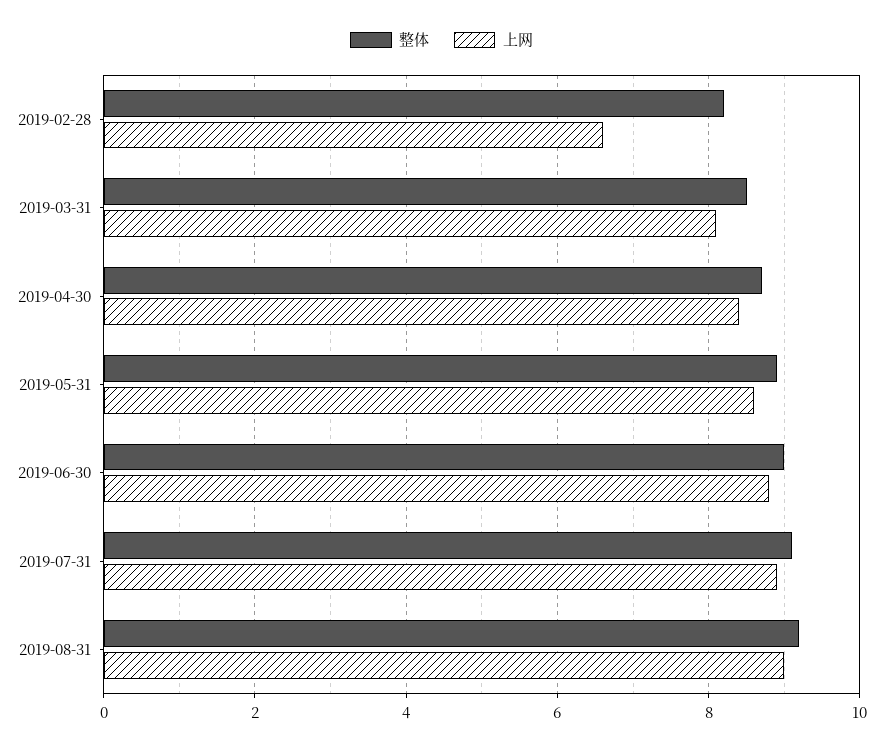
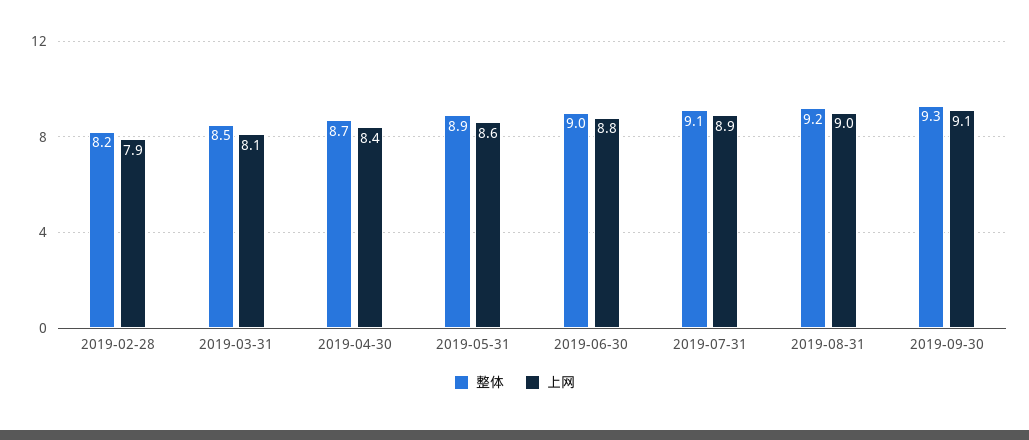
上网, 2019-02-28: 6.5 -> 7.9
整体, 2019-09-30: none -> 9.3
上网, 2019-09-30: none -> 9.1

